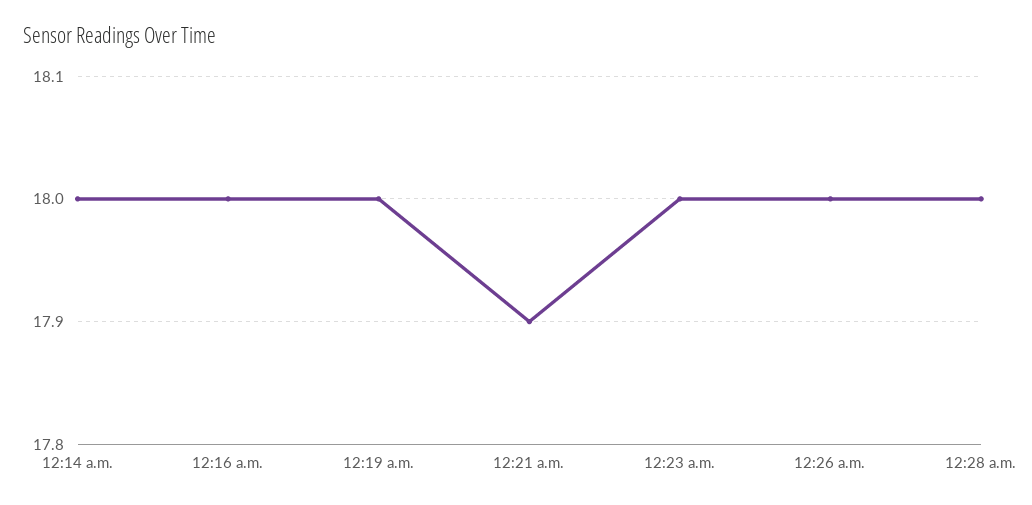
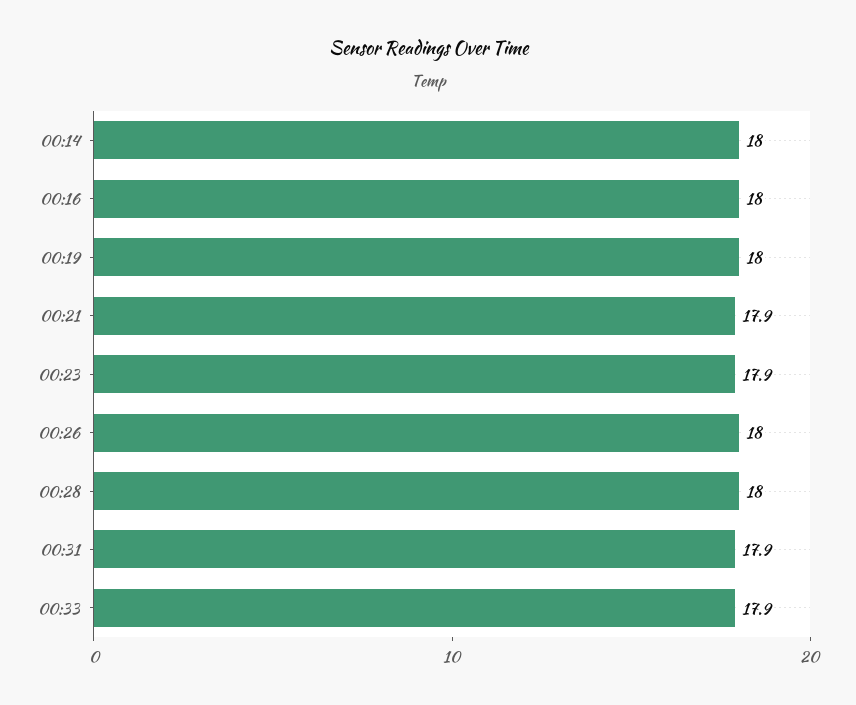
12:23 a.m.: 18 -> 17.9
00:31: none -> 17.9
00:33: none -> 17.9

